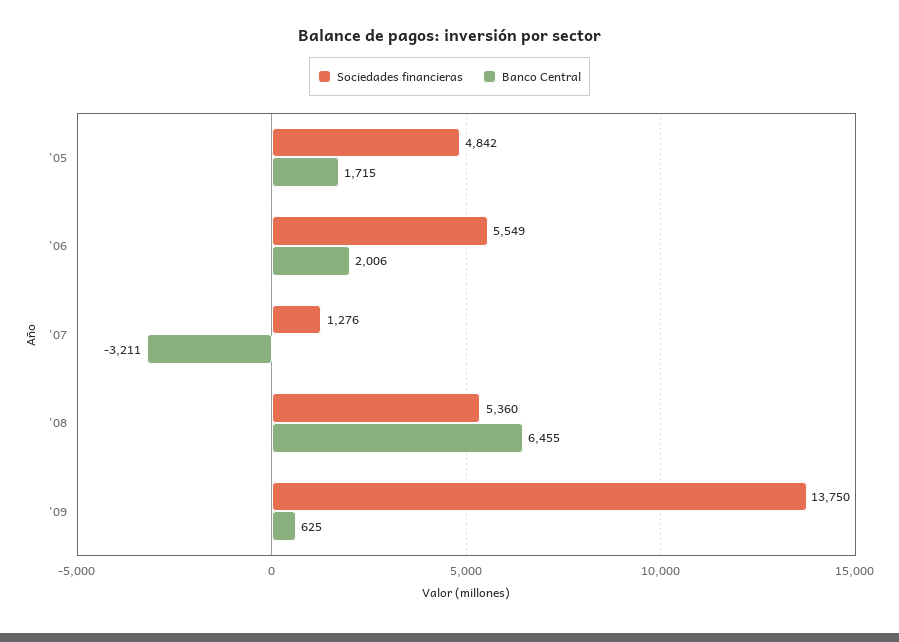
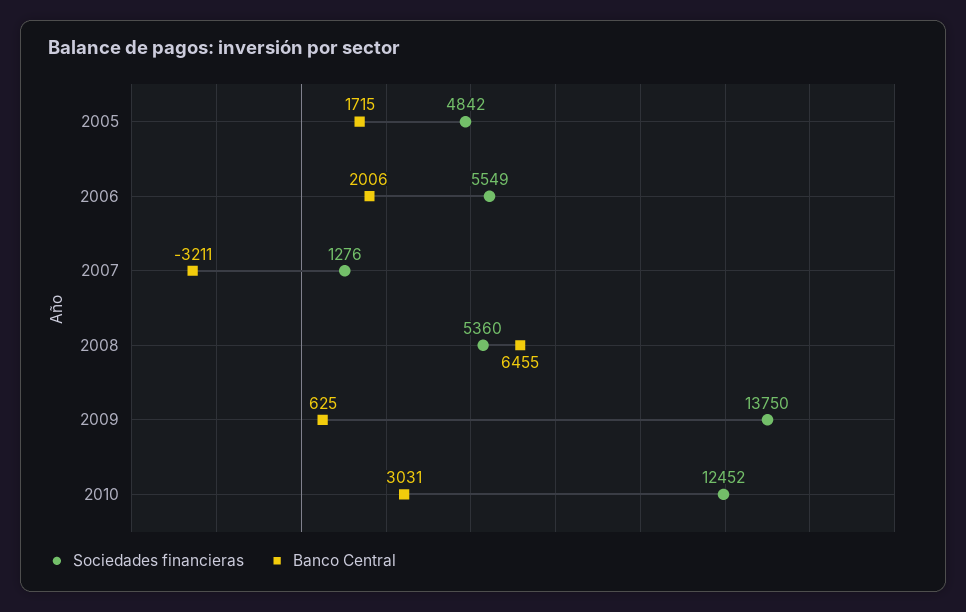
Sociedades financieras, 2010: none -> 12452
Banco Central, 2010: none -> 3031

